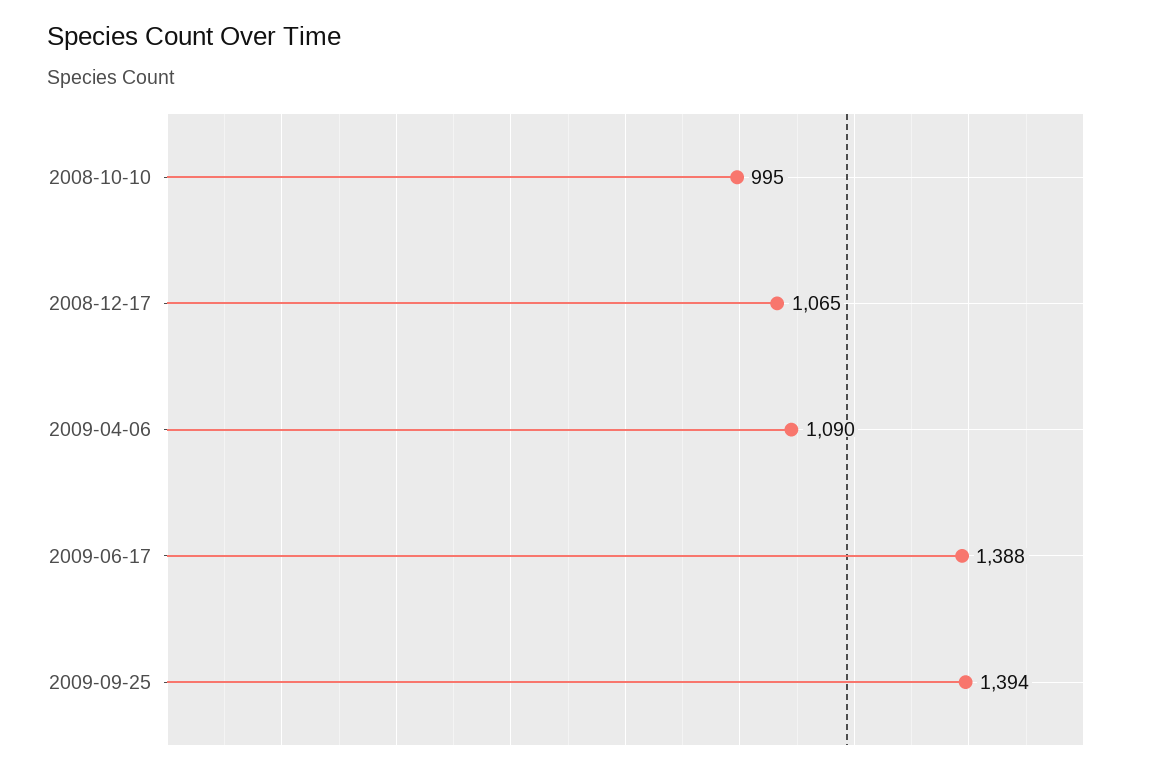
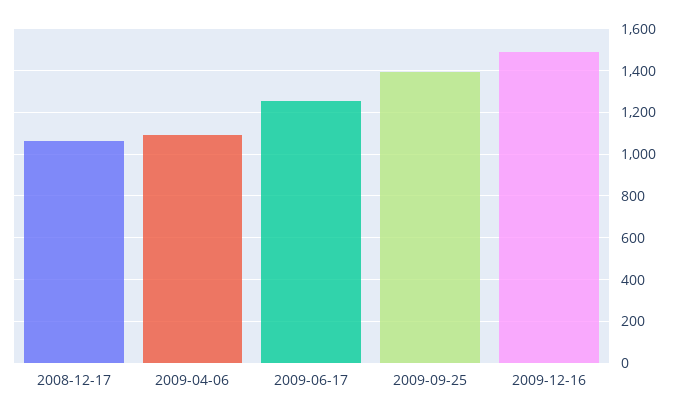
2008-10-10: 995 -> none
2009-06-17: 1388 -> 1250
2009-12-16: none -> 1500

